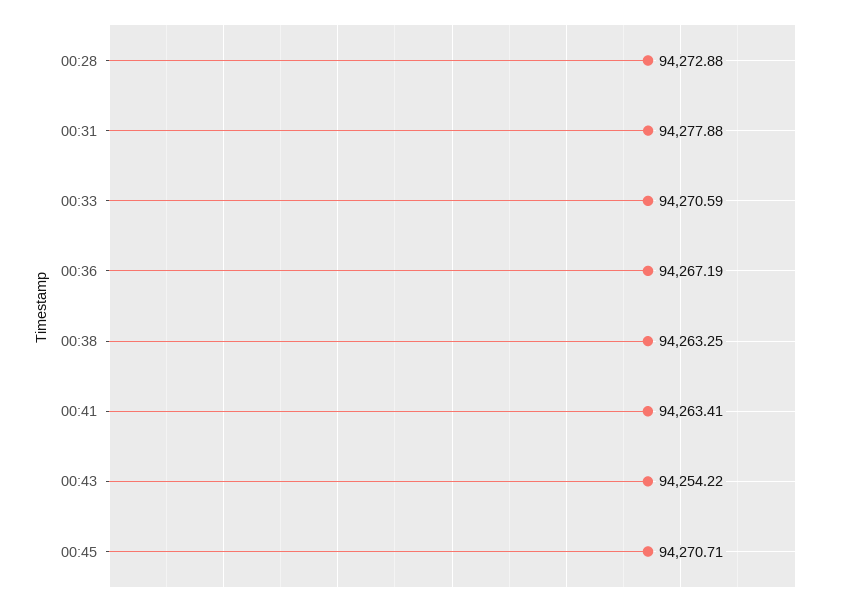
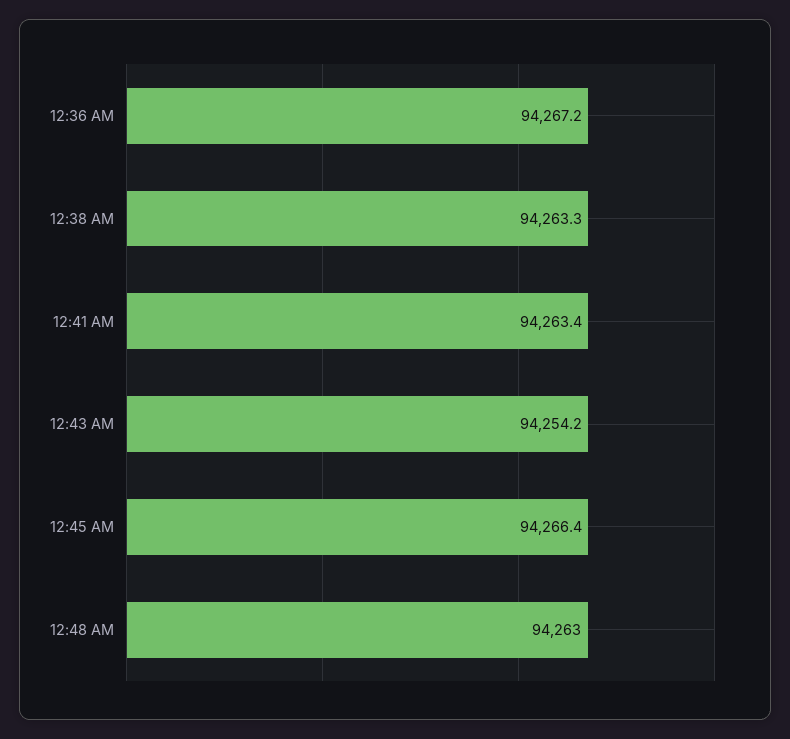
00:28: 94272.88 -> none
00:31: 94277.88 -> none
00:33: 94270.59 -> none
00:45: 94270.71 -> 94266.4
12:48 AM: none -> 94263

